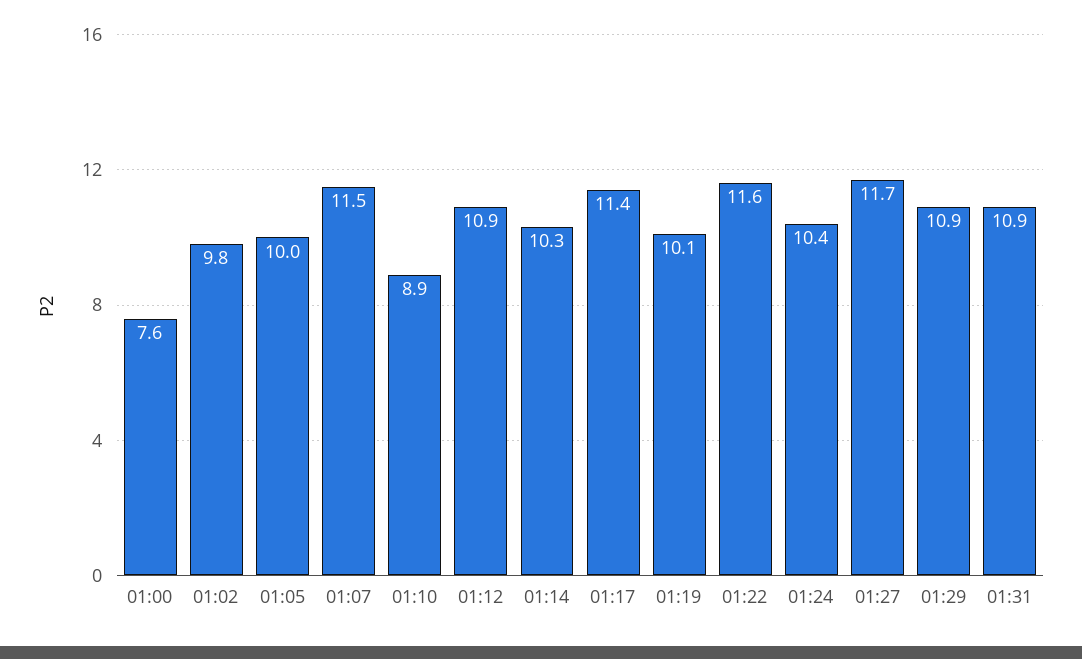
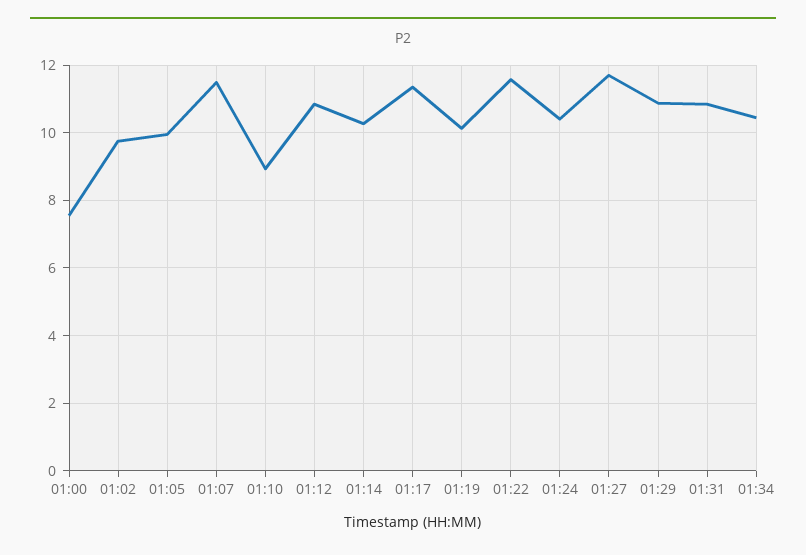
01:34: none -> 10.4

